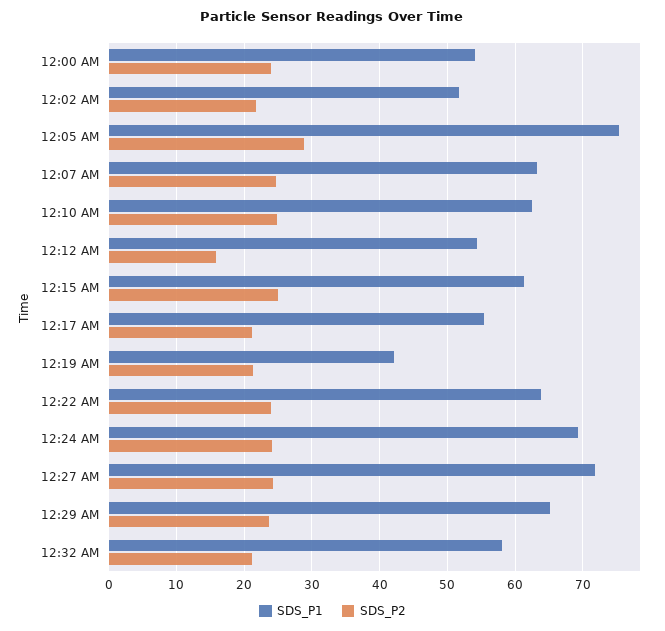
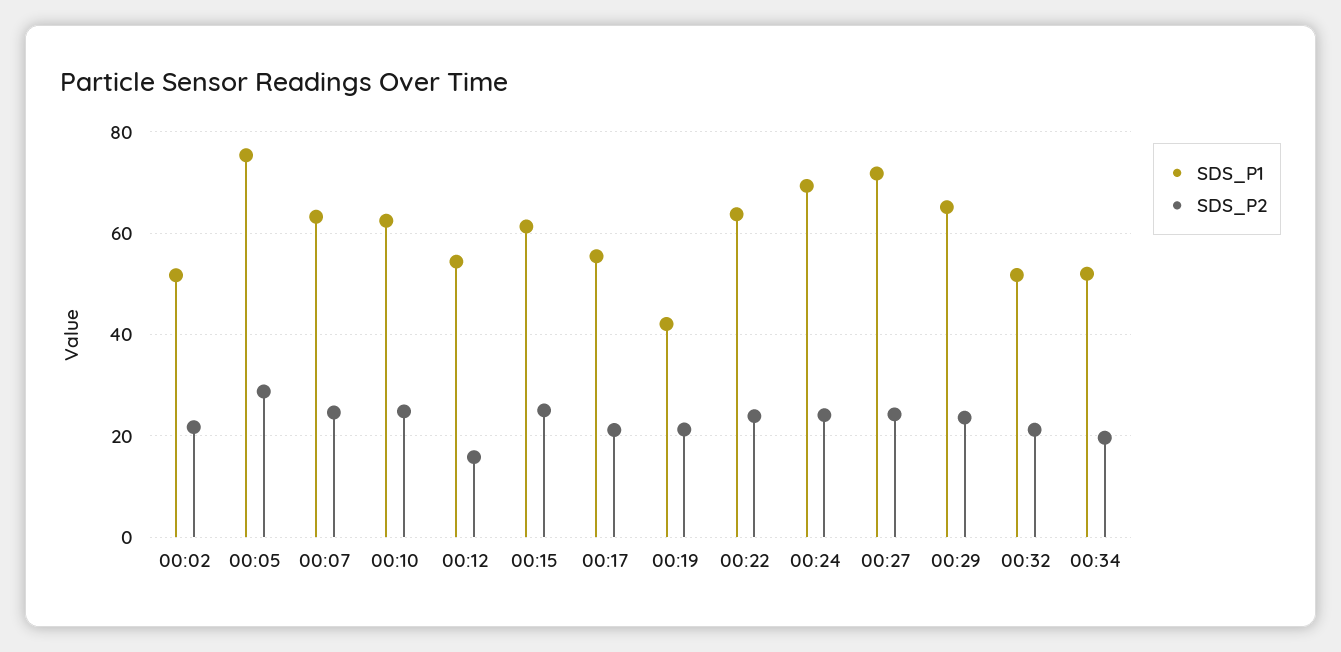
SDS_P1, 12:00 AM: 54 -> none
SDS_P2, 12:00 AM: 24 -> none
SDS_P1, 12:32 AM: 58 -> 52
SDS_P1, 00:34: none -> 52
SDS_P2, 00:34: none -> 20

